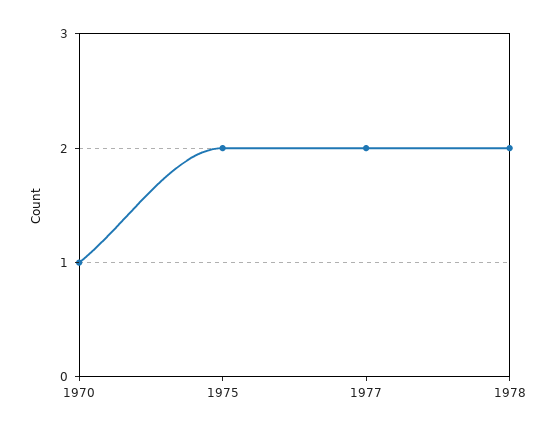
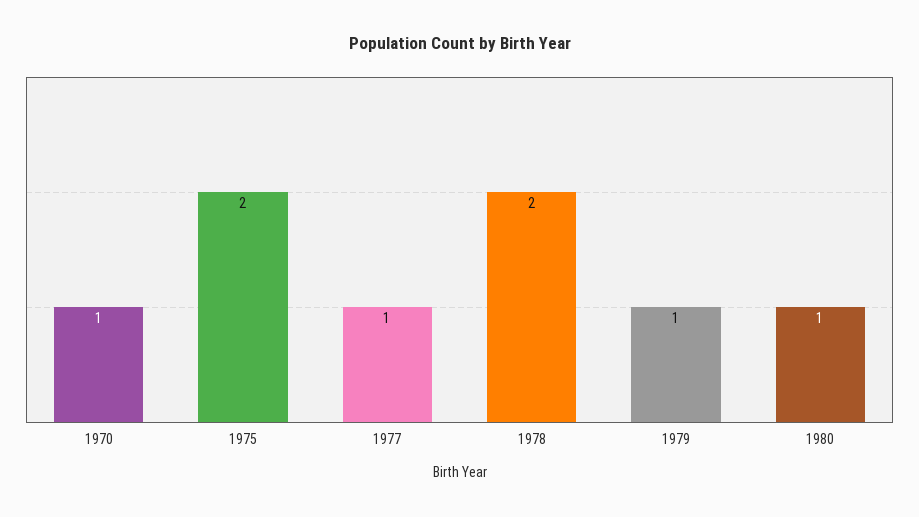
1977: 2 -> 1
1979: none -> 1
1980: none -> 1

